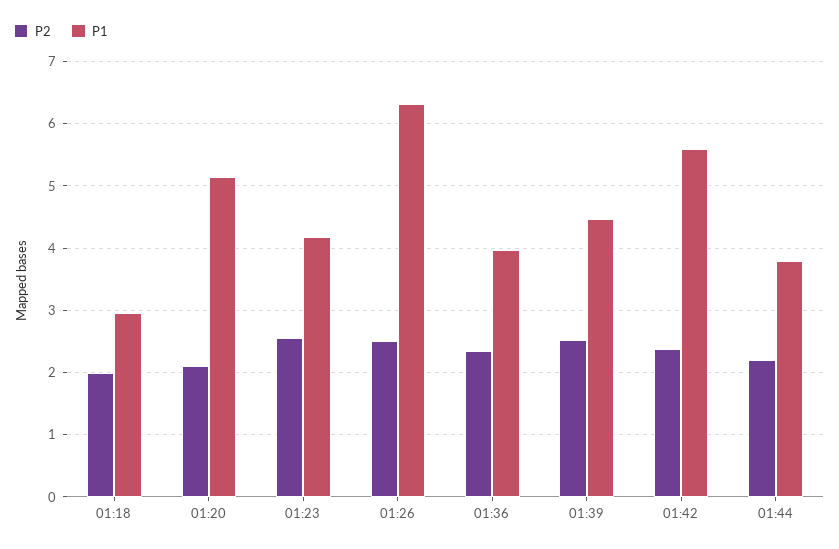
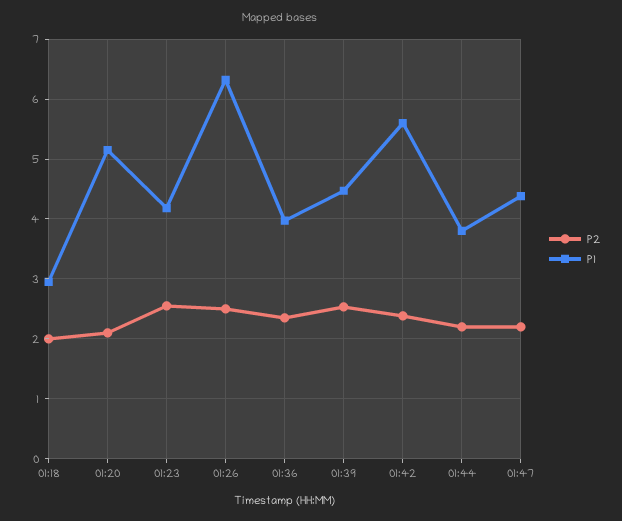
P2, 01:47: none -> 2.2
P1, 01:47: none -> 4.4

